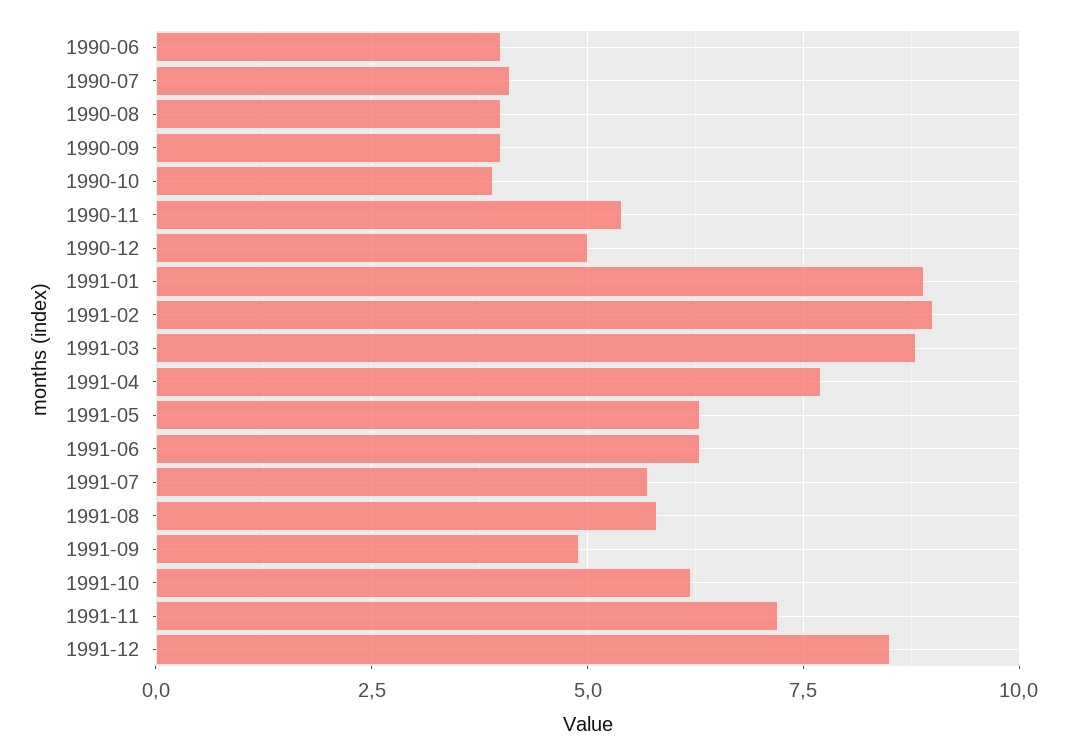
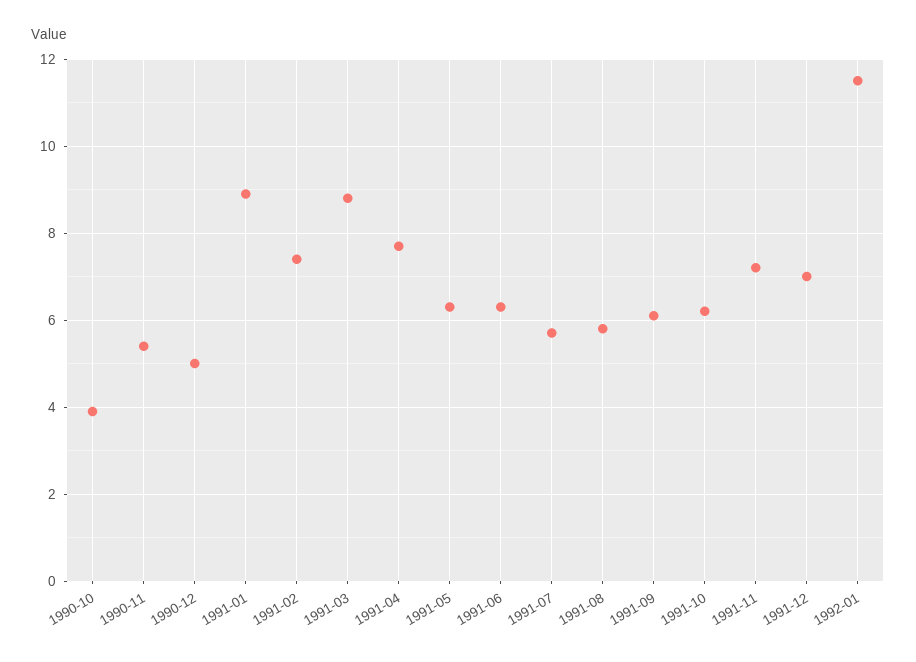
1990-06: 4 -> none
1990-07: 4 -> none
1990-08: 4 -> none
1990-09: 4 -> none
1991-02: 9 -> 7.5
1991-09: 5 -> 6
1991-12: 8.5 -> 7
1992-01: none -> 11.5

